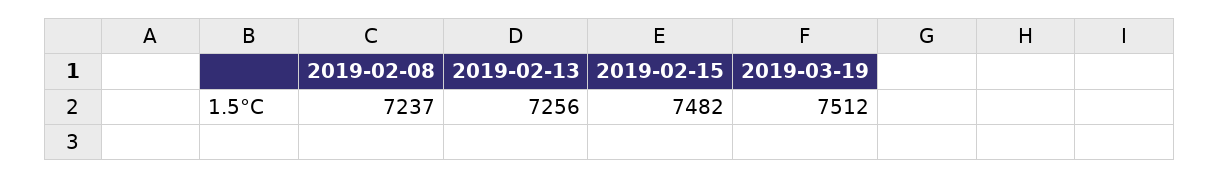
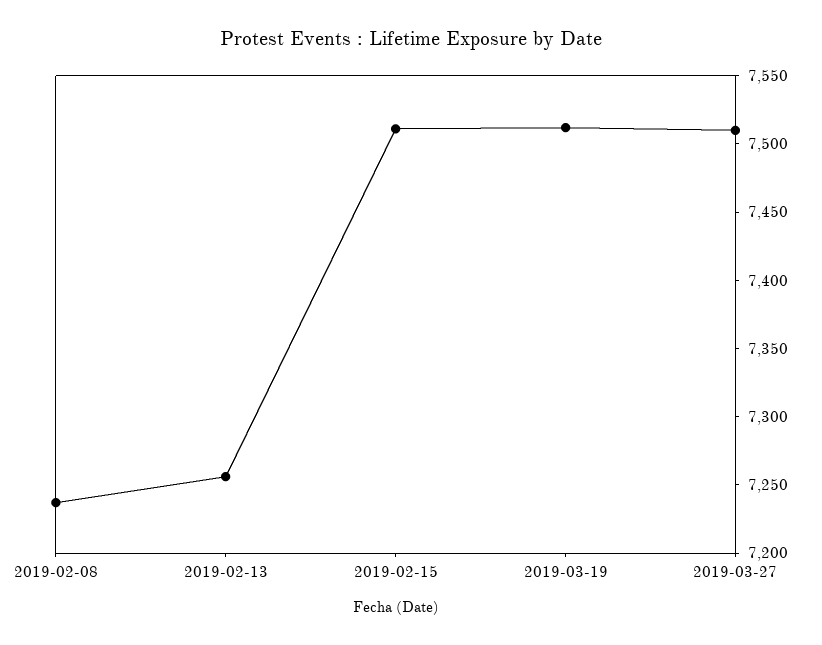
2019-02-15: 7482 -> 7510
2019-03-27: none -> 7510

